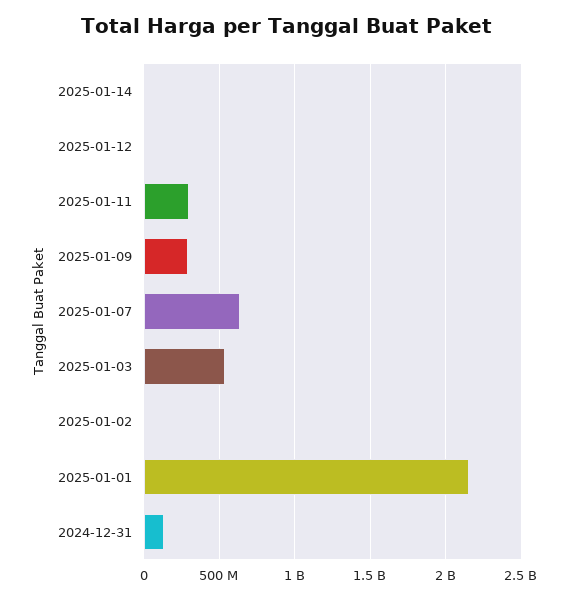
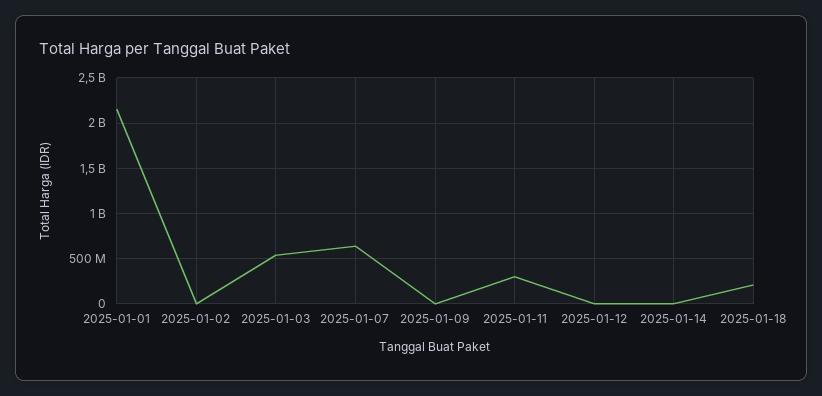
2025-01-09: 300000000 -> 0
2024-12-31: 150000000 -> none
2025-01-18: none -> 200000000

